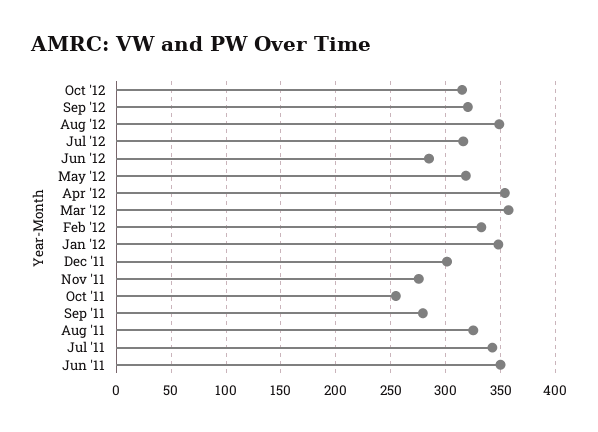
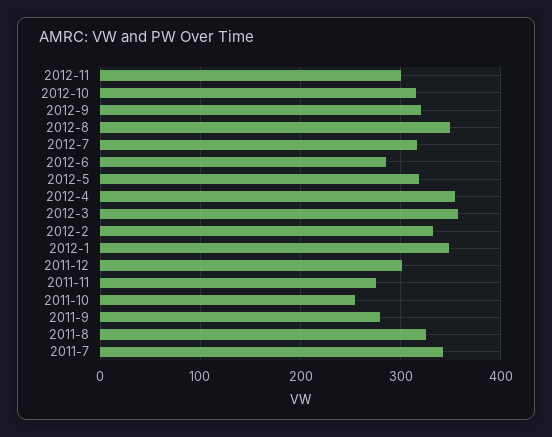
Jun '11: 350 -> none
2012-11: none -> 300

